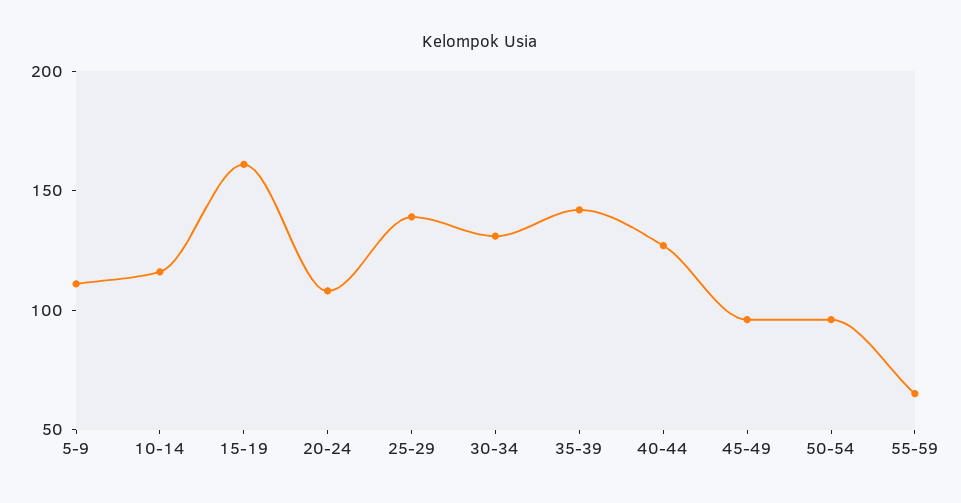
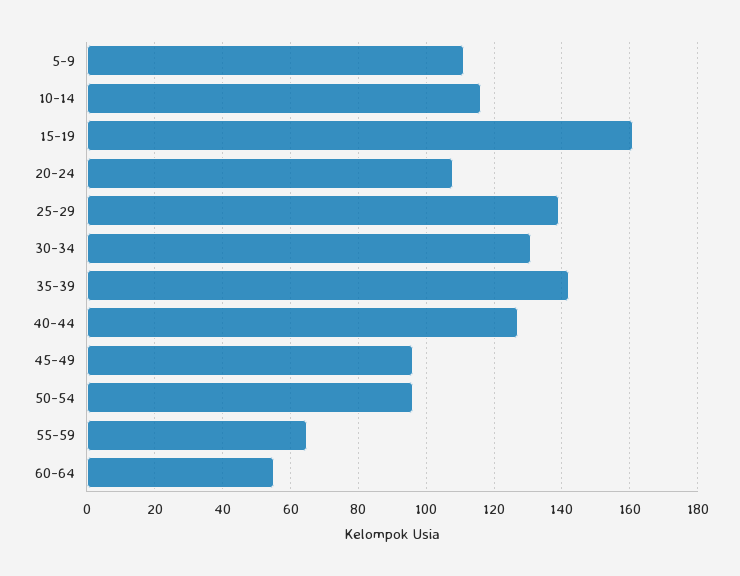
60-64: none -> 55

